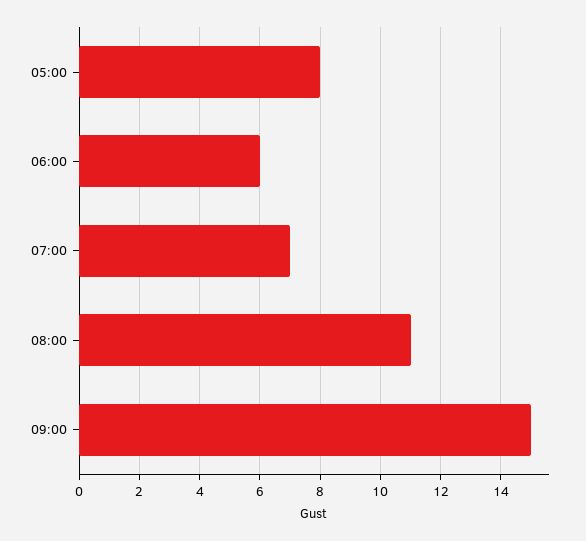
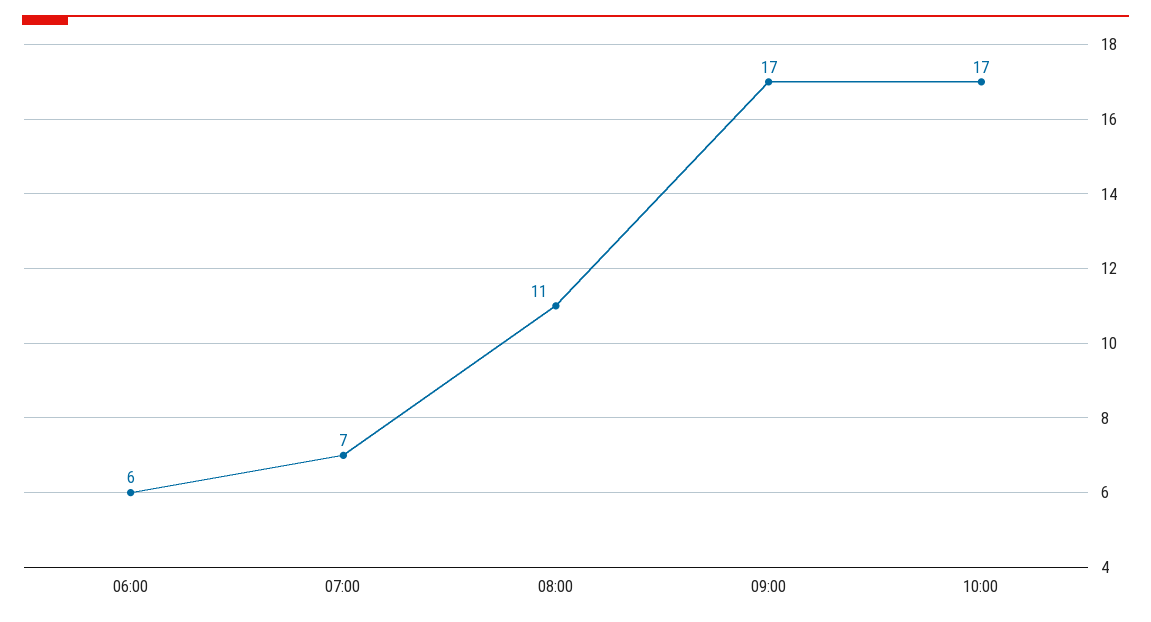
05:00: 8 -> none
09:00: 15 -> 17
10:00: none -> 17

